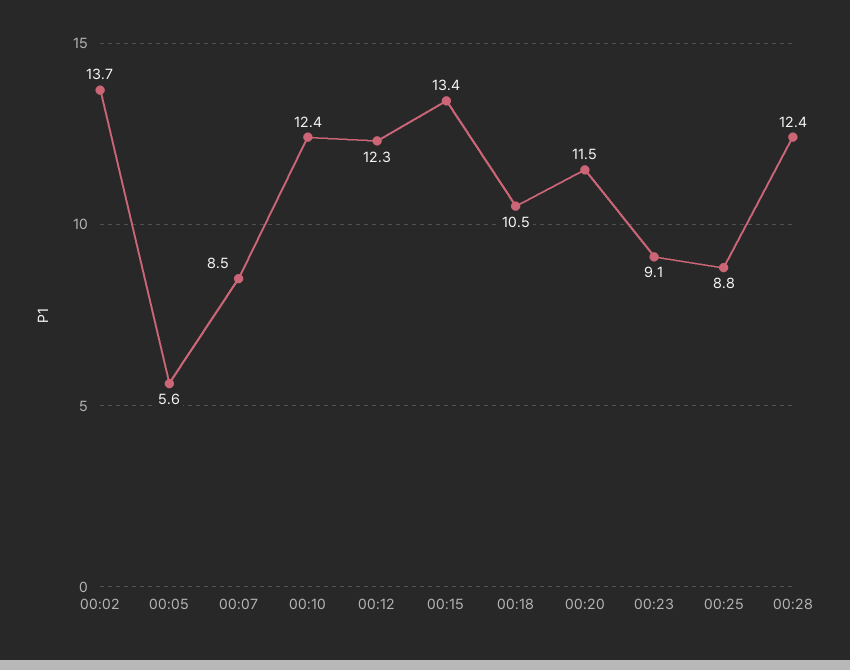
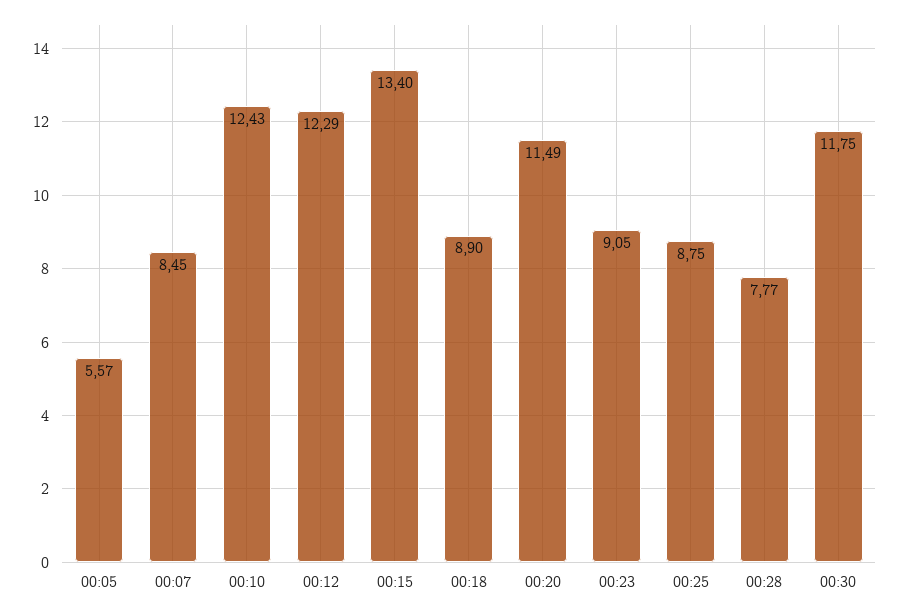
00:02: 13.7 -> none
00:18: 10.5 -> 8.9
00:28: 12.4 -> 7.77
00:30: none -> 11.75

